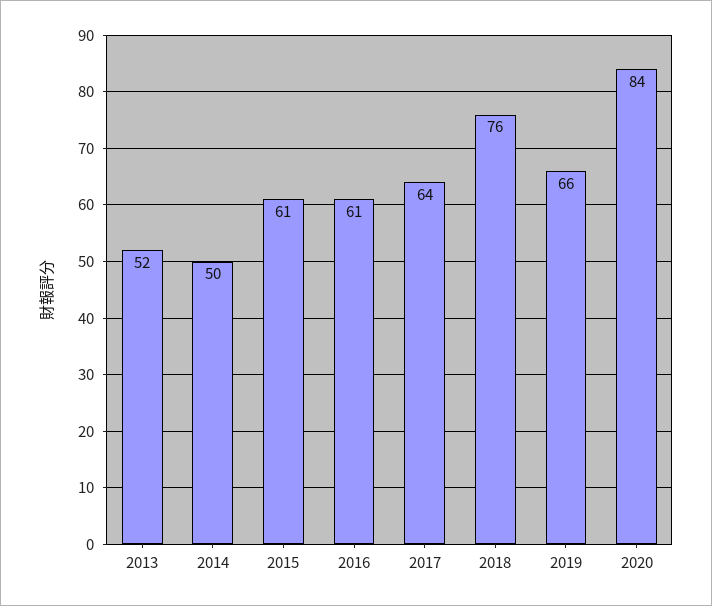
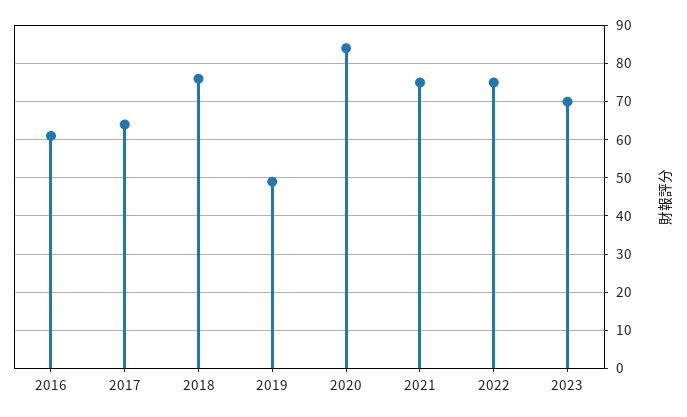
2013: 52 -> none
2014: 50 -> none
2015: 61 -> none
2019: 66 -> 50
2021: none -> 75
2022: none -> 75
2023: none -> 70

